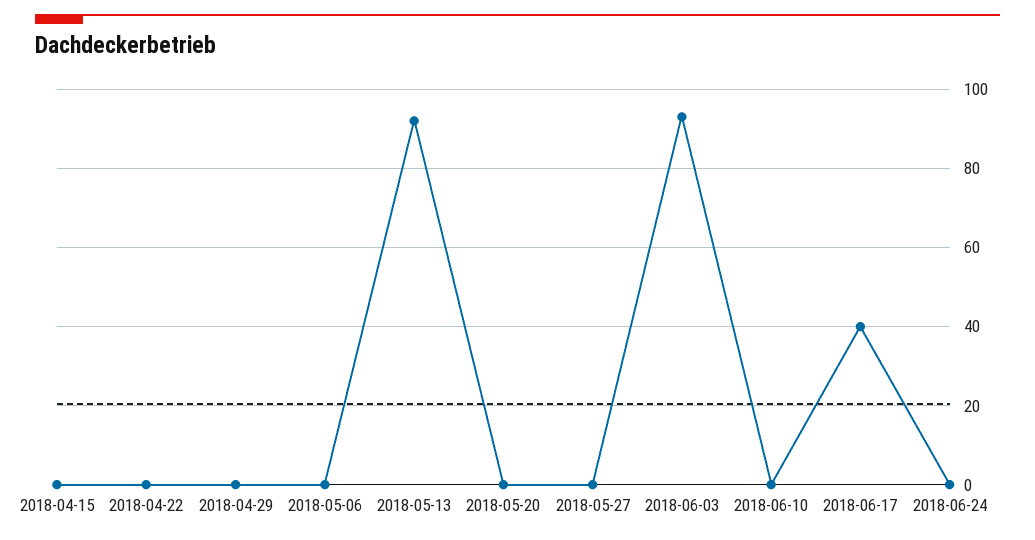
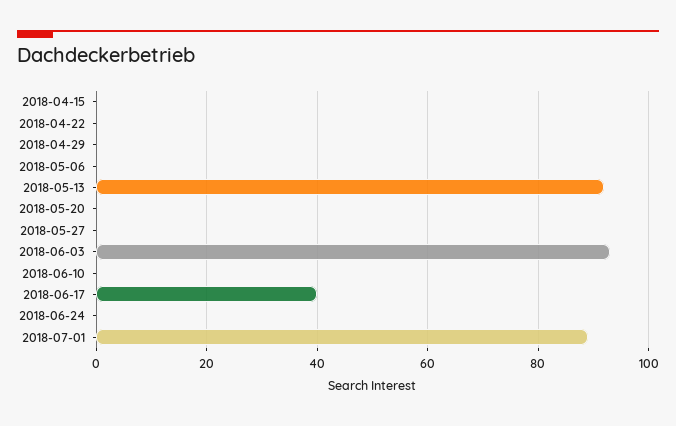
2018-07-01: none -> 90

